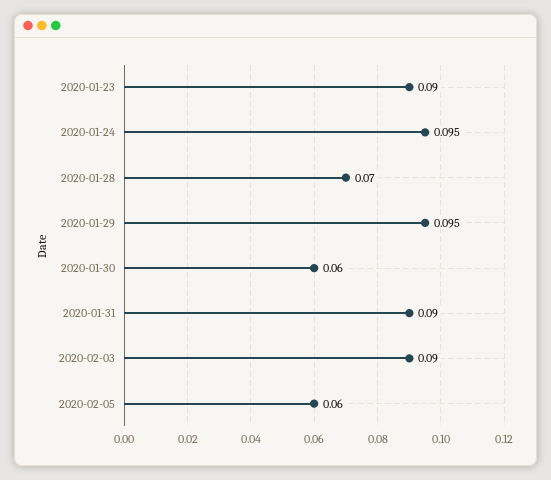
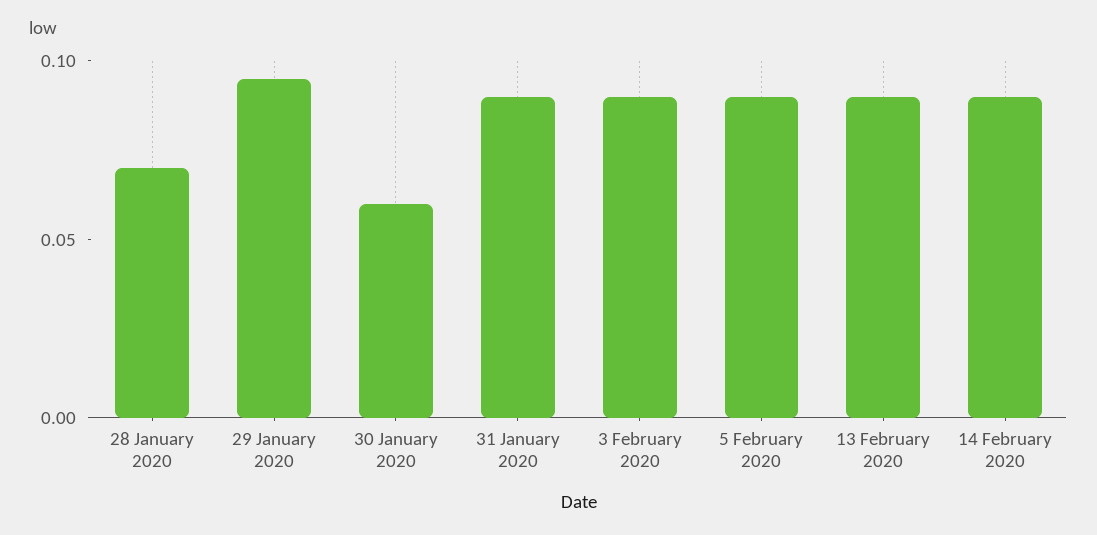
2020-01-23: 0.09 -> none
2020-01-24: 0.095 -> none
2020-02-05: 0.06 -> 0.09
13 February 2020: none -> 0.09
14 February 2020: none -> 0.09

